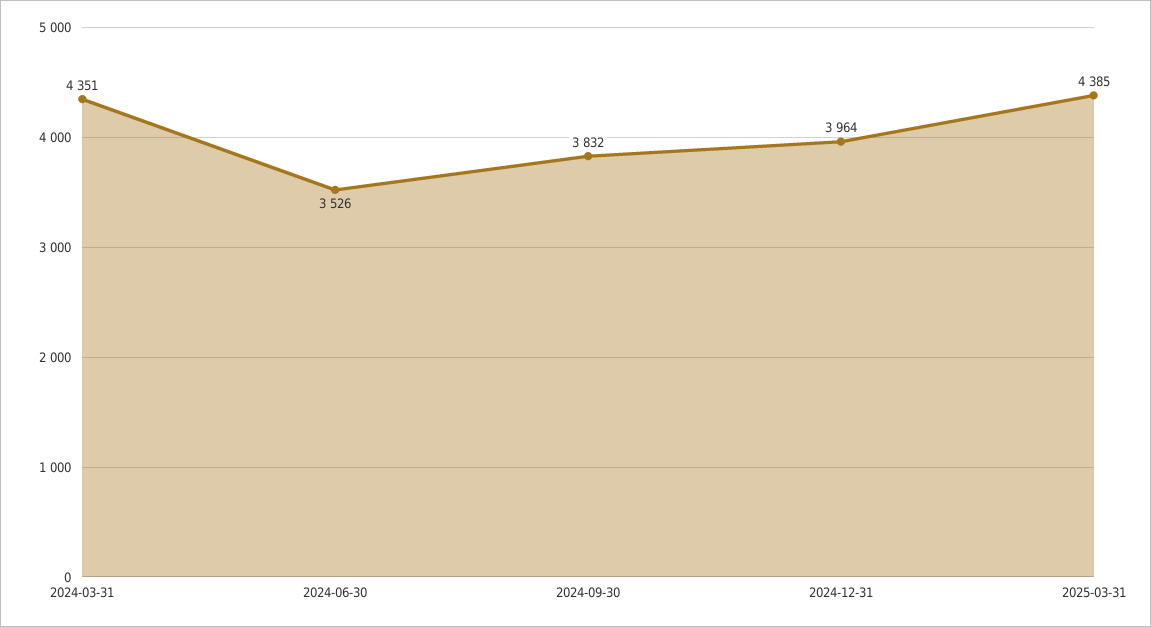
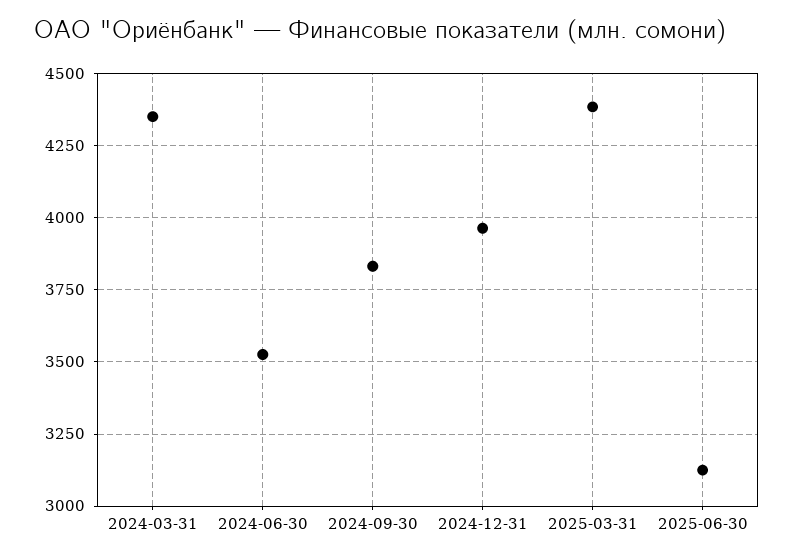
2025-06-30: none -> 3125

